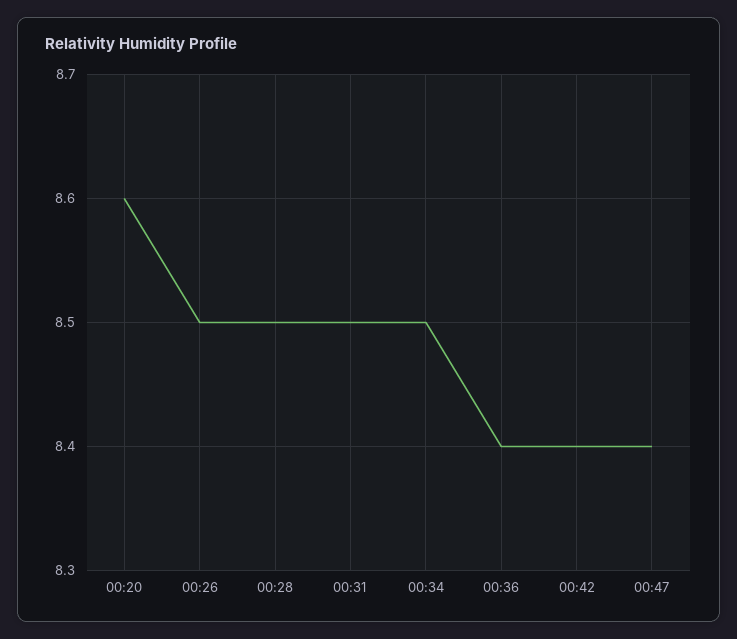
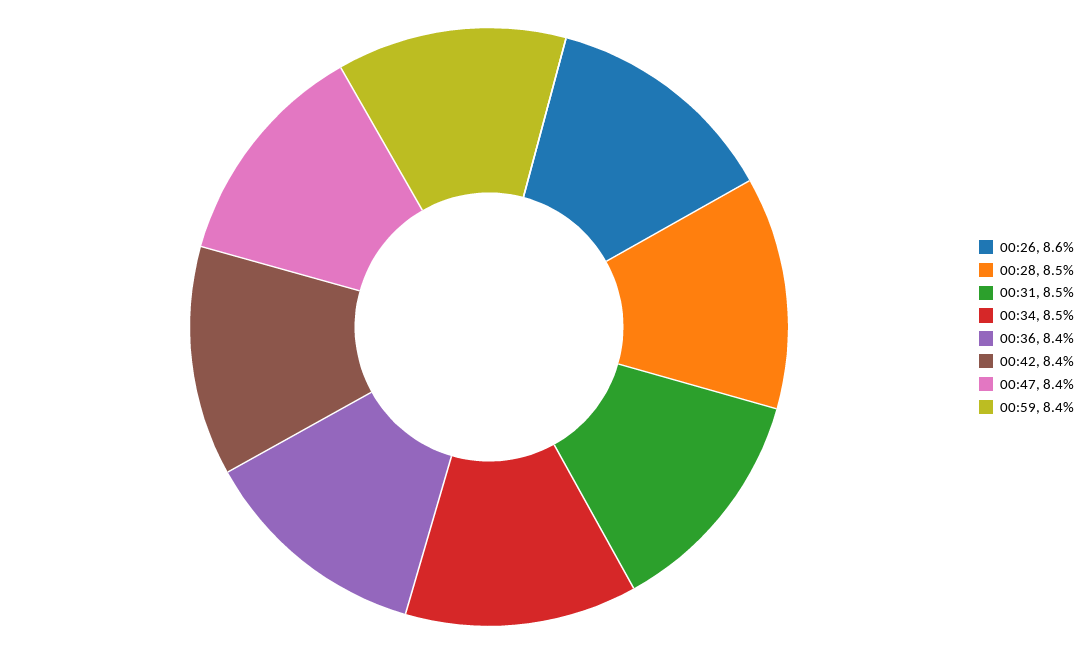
00:20: 8.6 -> none
00:26: 8.5 -> 8.6
00:59: none -> 8.4

